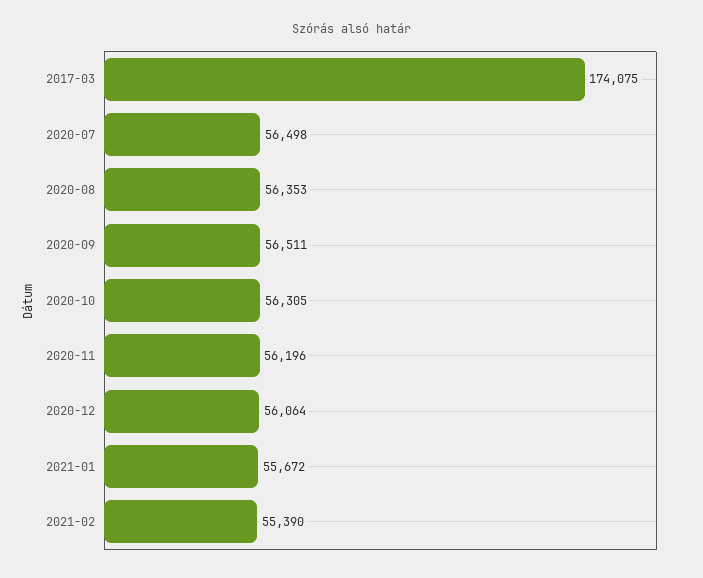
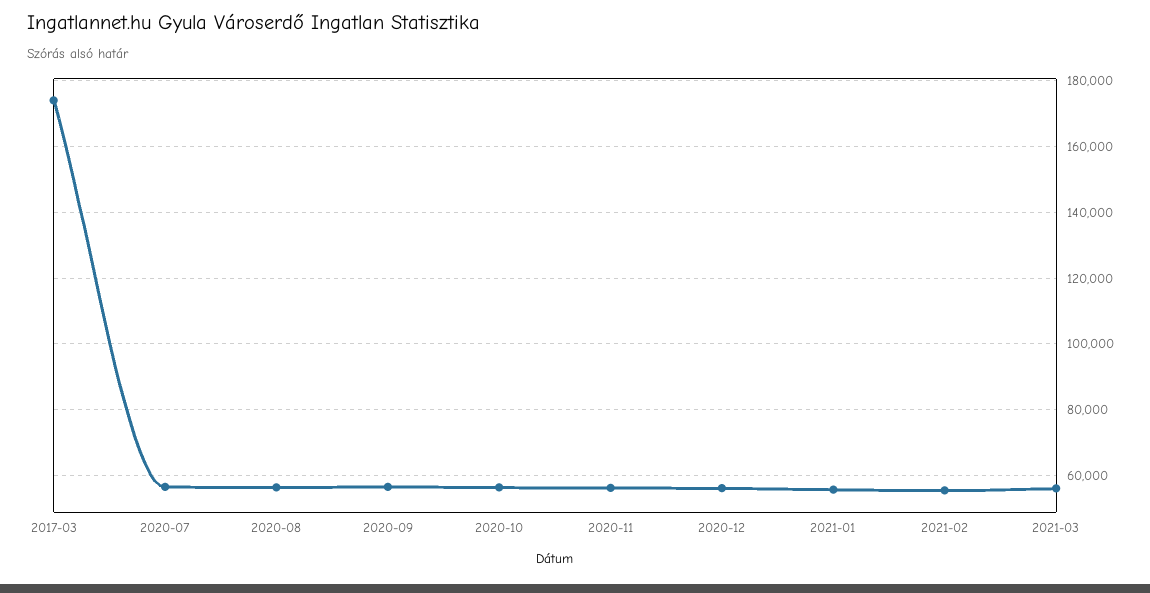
2021-03: none -> 56000

